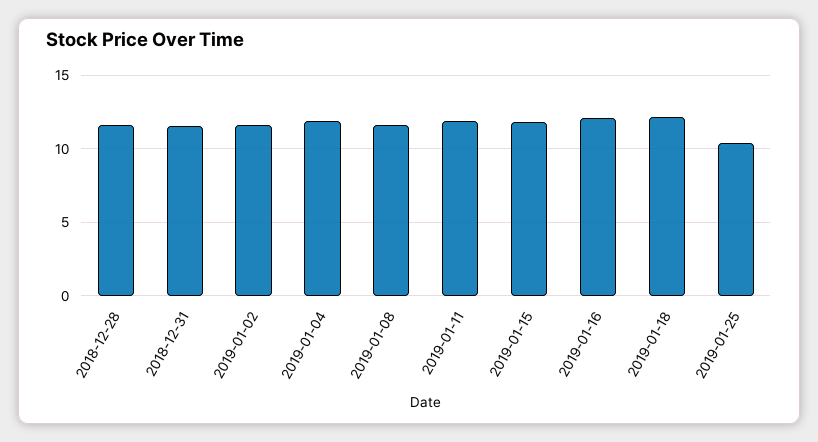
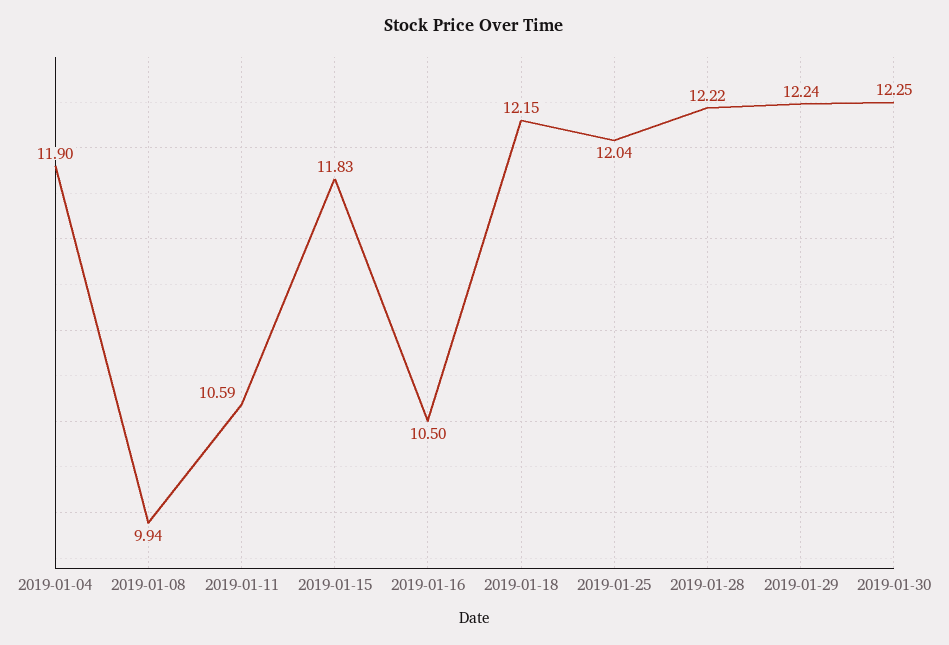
2018-12-28: 11.5 -> none
2018-12-31: 11.5 -> none
2019-01-02: 11.5 -> none
2019-01-08: 11.5 -> 9.94
2019-01-11: 12 -> 10.59
2019-01-16: 12 -> 10.5
2019-01-25: 10.5 -> 12.04
2019-01-28: none -> 12.22
2019-01-29: none -> 12.24
2019-01-30: none -> 12.25

